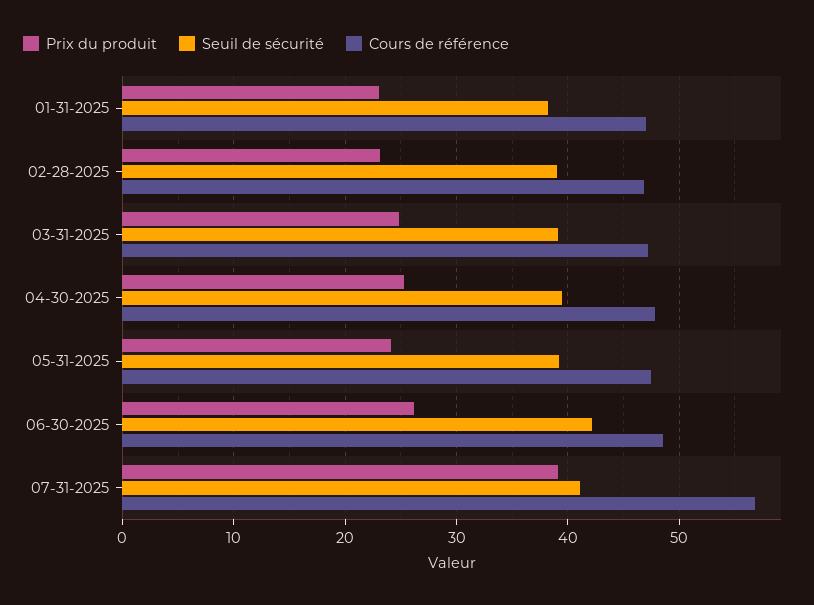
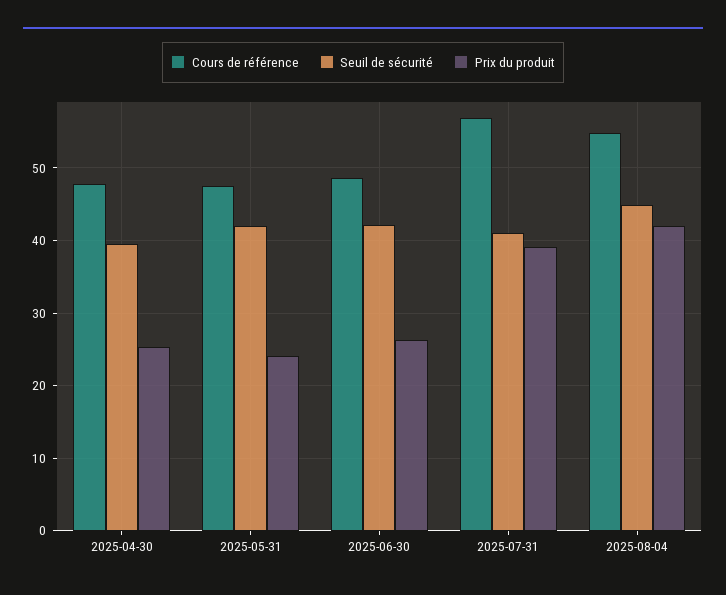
Prix du produit, 01-31-2025: 23 -> none
Seuil de sécurité, 01-31-2025: 38 -> none
Cours de référence, 01-31-2025: 47 -> none
Prix du produit, 02-28-2025: 23 -> none
Seuil de sécurité, 02-28-2025: 39 -> none
Cours de référence, 02-28-2025: 47 -> none
Prix du produit, 03-31-2025: 25 -> none
Seuil de sécurité, 03-31-2025: 39 -> none
Cours de référence, 03-31-2025: 47 -> none
Seuil de sécurité, 05-31-2025: 39 -> 42
Cours de référence, 2025-08-04: none -> 55
Seuil de sécurité, 2025-08-04: none -> 45
Prix du produit, 2025-08-04: none -> 42

